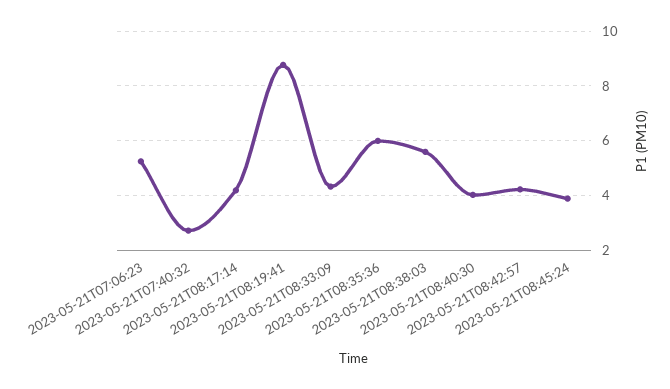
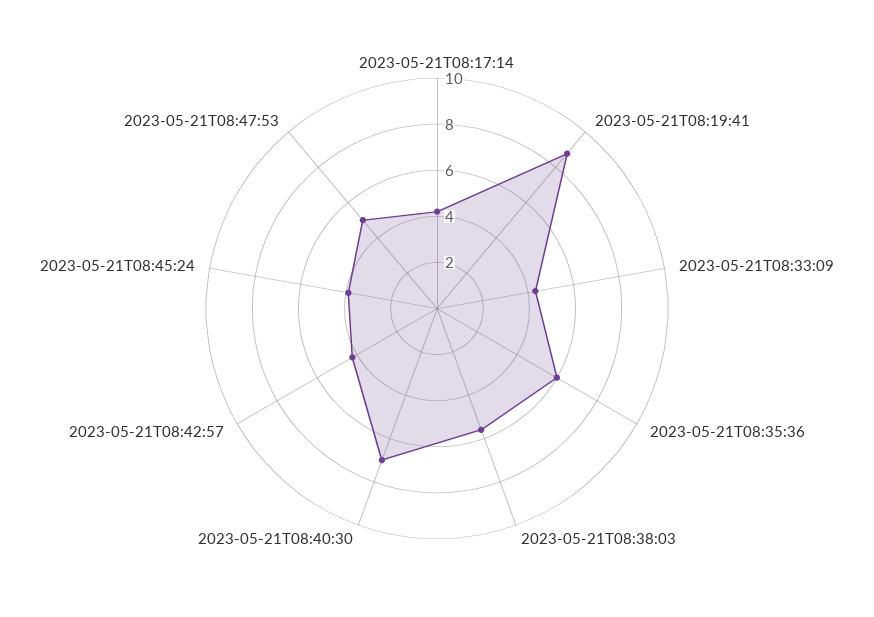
2023-05-21T07:06:23: 5.25 -> none
2023-05-21T07:40:32: 2.75 -> none
2023-05-21T08:40:30: 4 -> 7
2023-05-21T08:47:53: none -> 5

